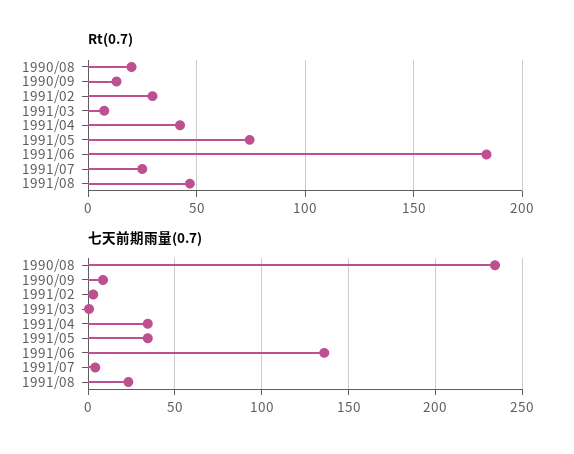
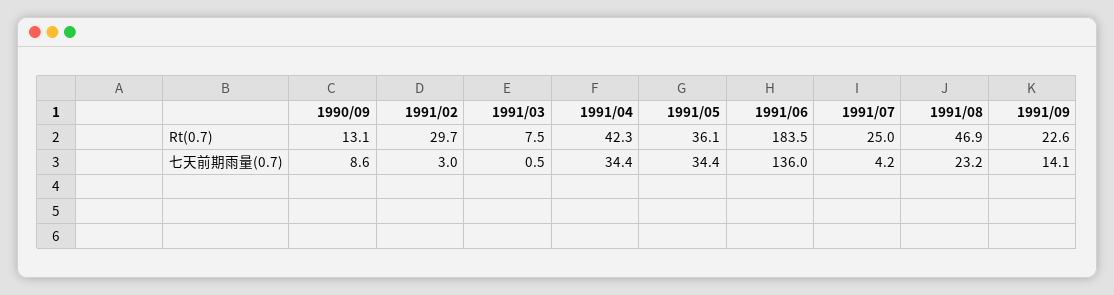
Rt(0.7), 1990/08: 20 -> none
Rt(0.7), 1991/05: 75 -> 36.1
七天前期雨量(0.7), 1990/08: 235 -> none
Rt(0.7), 1991/09: none -> 22.6
七天前期雨量(0.7), 1991/09: none -> 14.1

